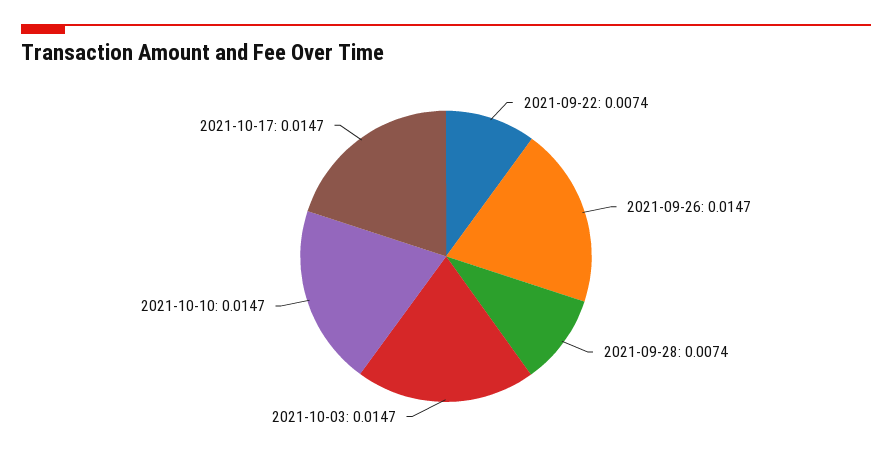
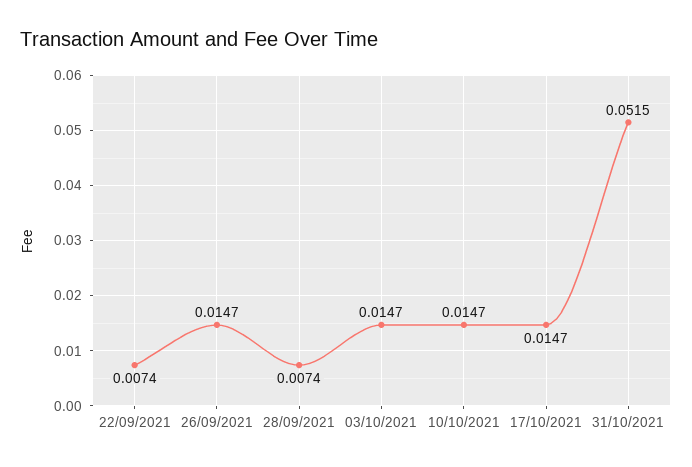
31/10/2021: none -> 0.0515

